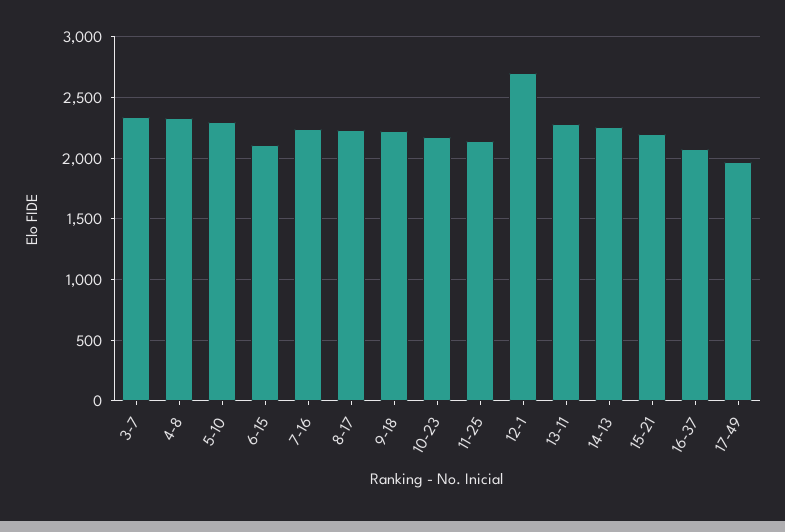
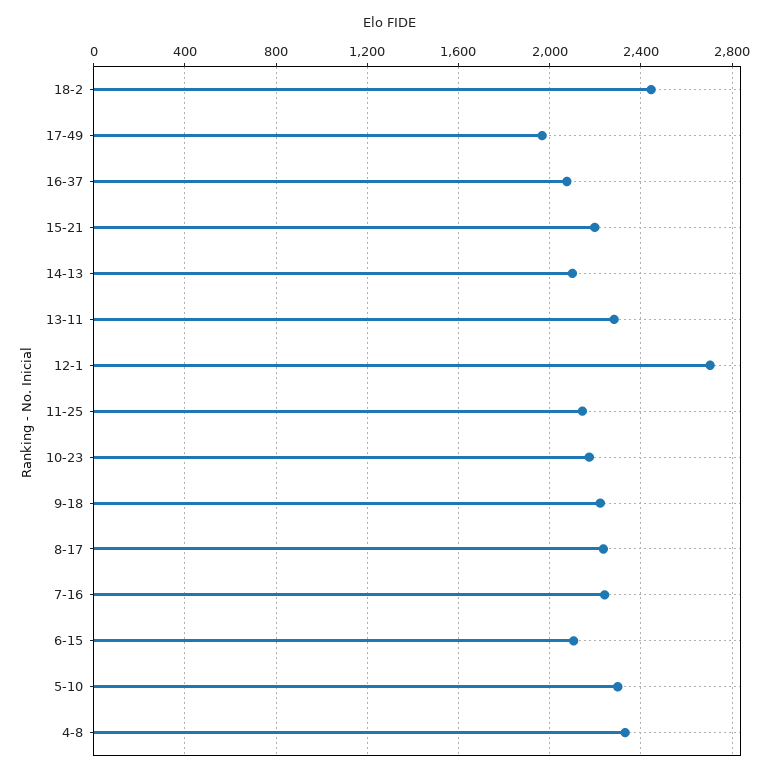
3-7: 2350 -> none
14-13: 2250 -> 2100
18-2: none -> 2450

